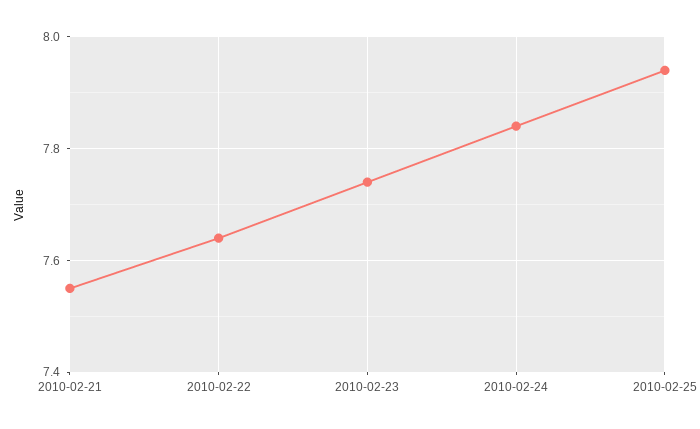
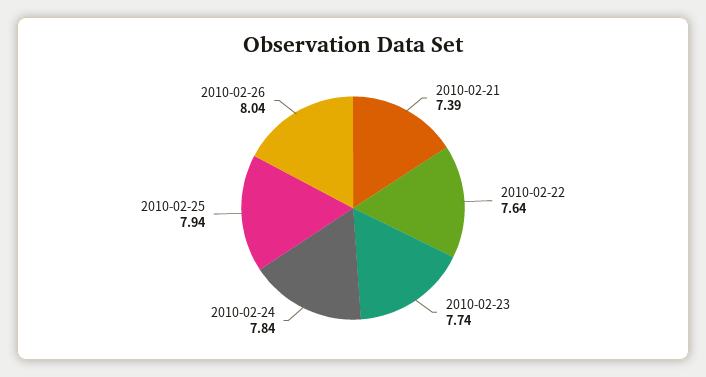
2010-02-21: 7.55 -> 7.39
2010-02-26: none -> 8.04

